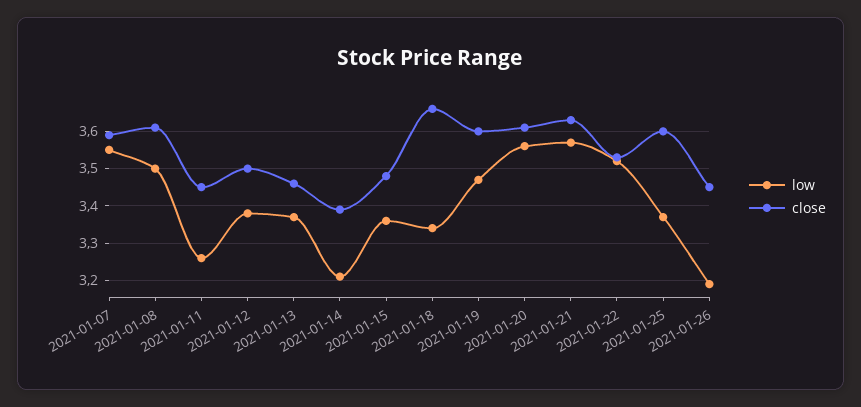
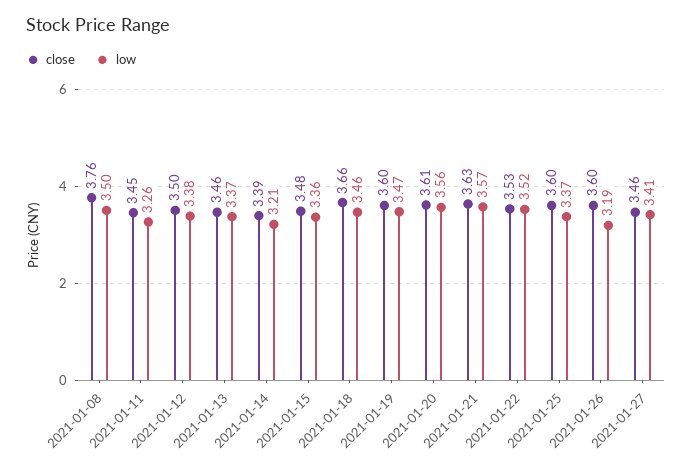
low, 2021-01-07: 3.55 -> none
close, 2021-01-07: 3.6 -> none
close, 2021-01-08: 3.6 -> 3.76
low, 2021-01-18: 3.35 -> 3.46
close, 2021-01-26: 3.45 -> 3.6
close, 2021-01-27: none -> 3.46
low, 2021-01-27: none -> 3.41

